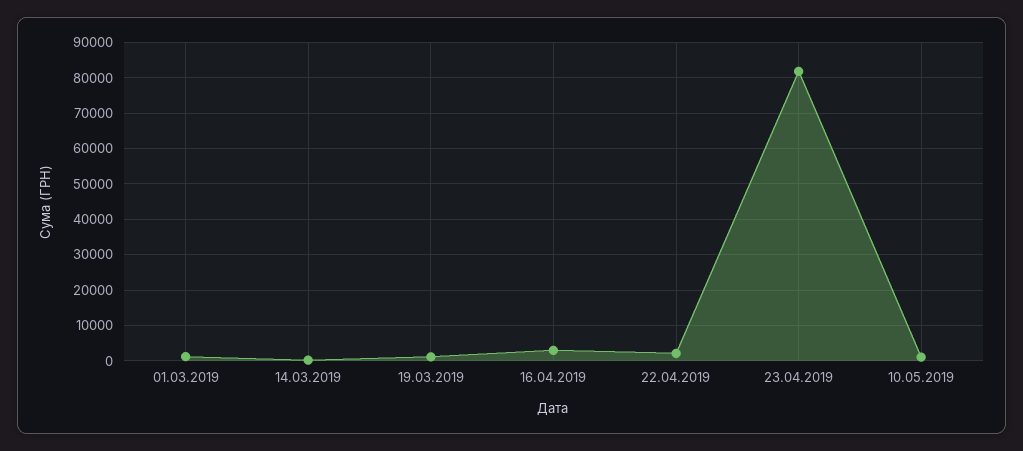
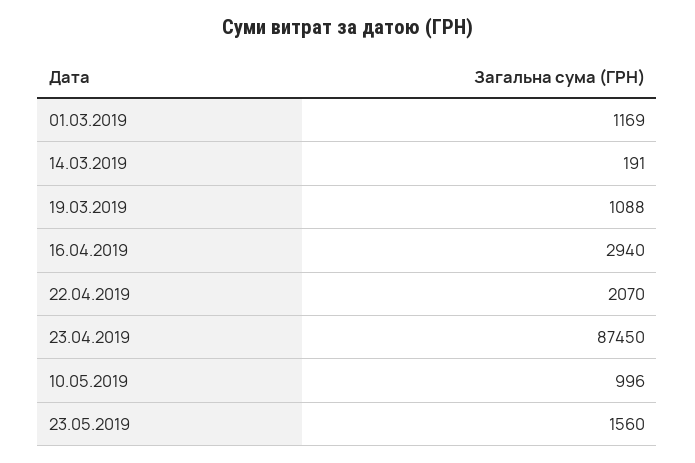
23.04.2019: 82000 -> 87450
23.05.2019: none -> 1560

